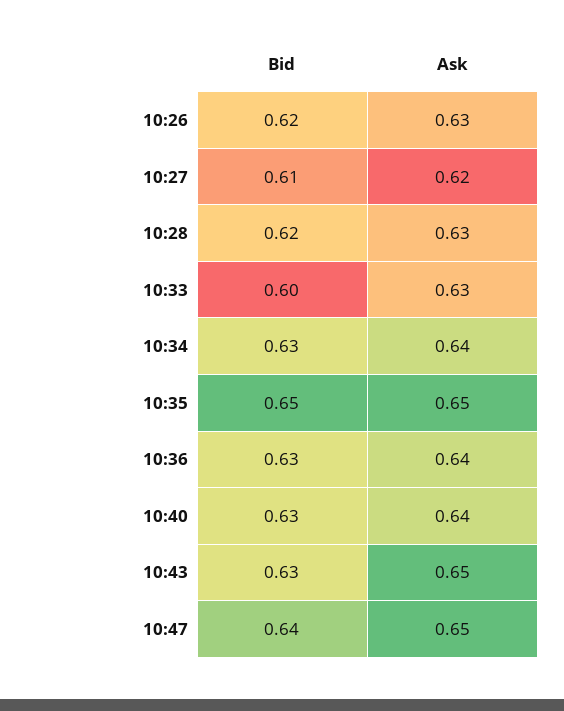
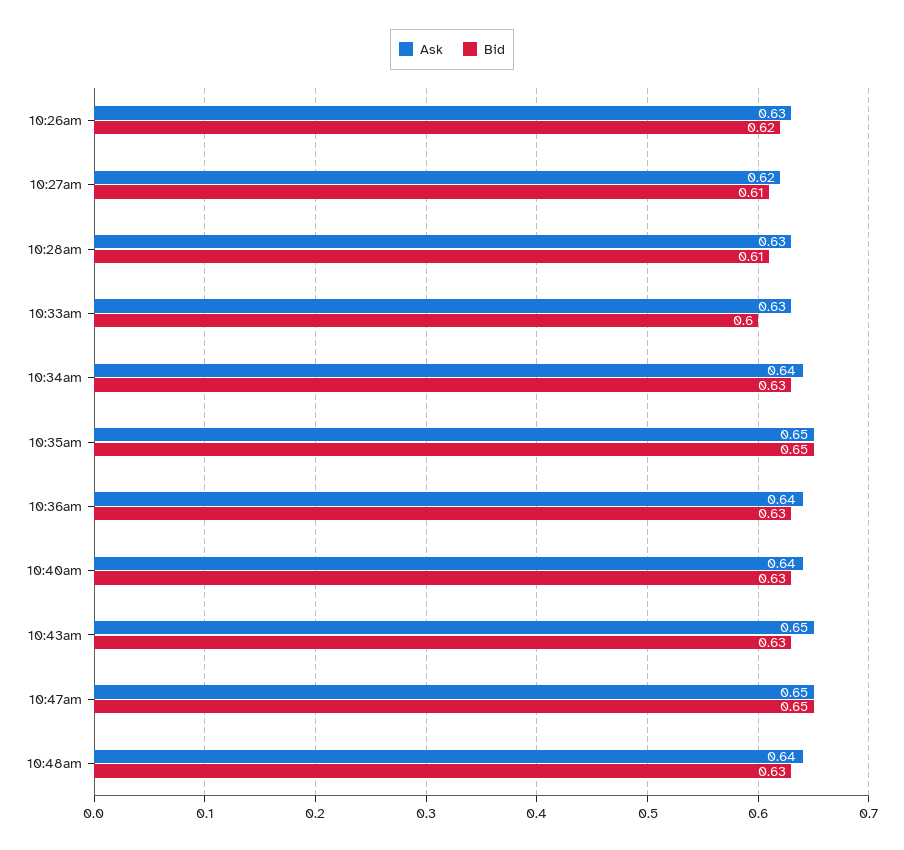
Bid, 10:28: 0.62 -> 0.61
Bid, 10:47: 0.64 -> 0.65
Ask, 10:48am: none -> 0.64
Bid, 10:48am: none -> 0.63

